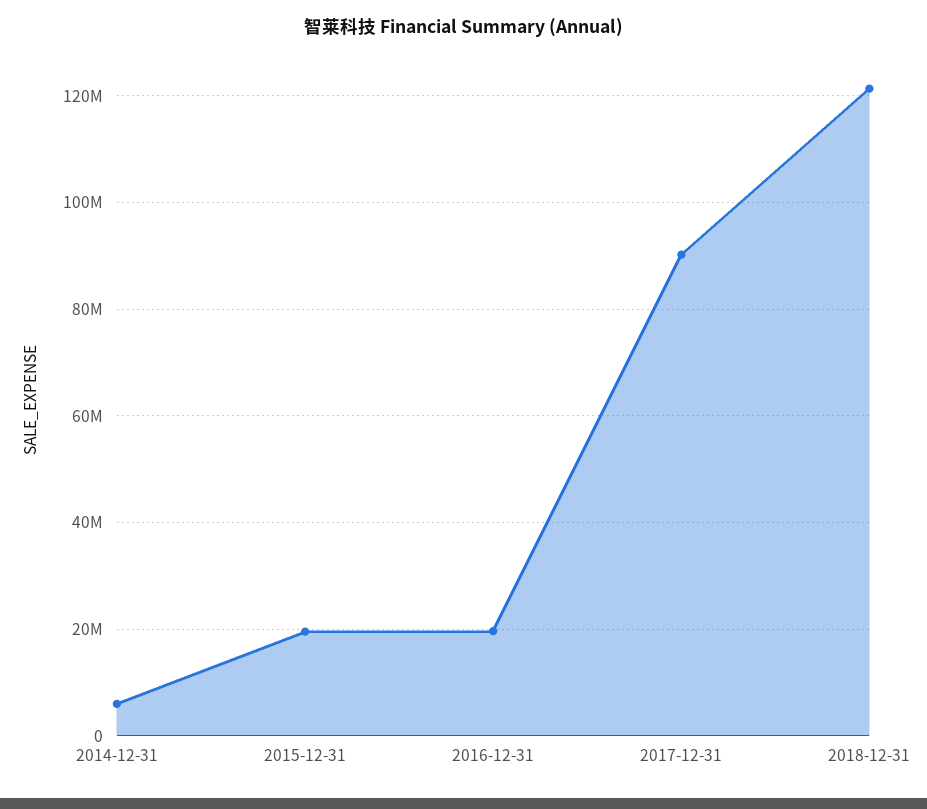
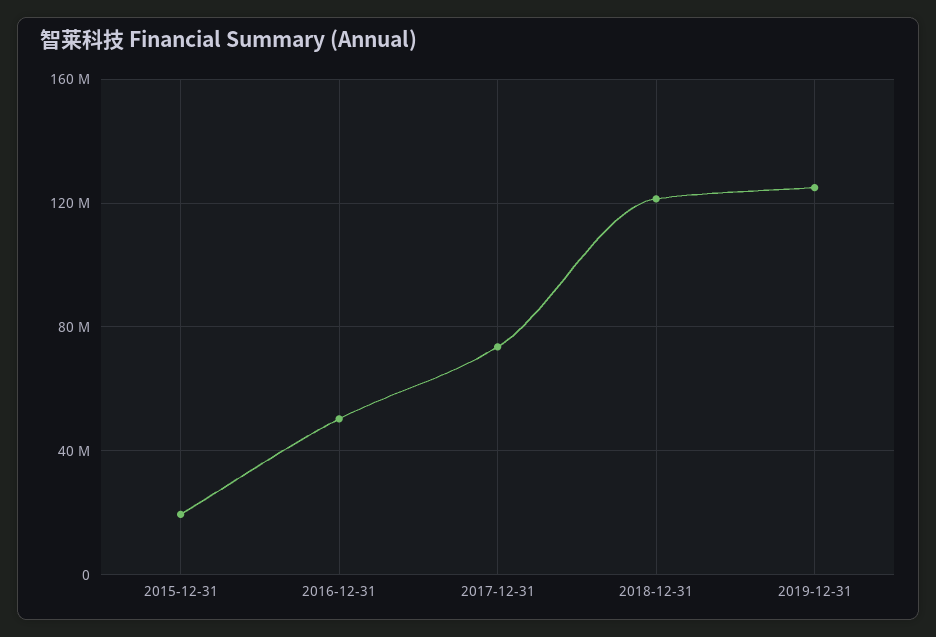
2014-12-31: 6000000 -> none
2016-12-31: 20000000 -> 50000000
2017-12-31: 90000000 -> 75000000
2019-12-31: none -> 125000000

